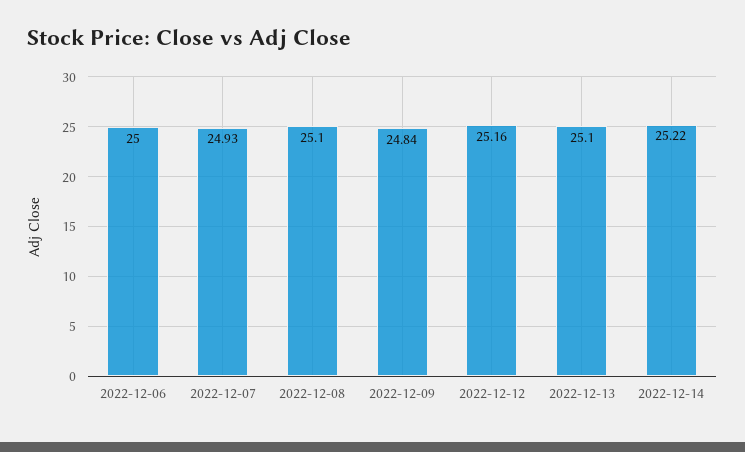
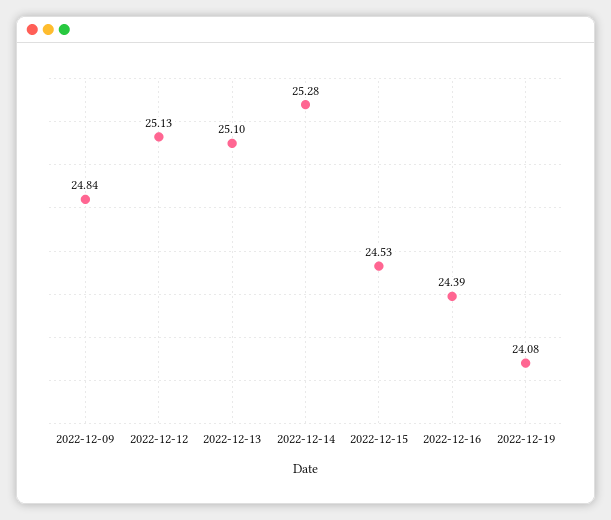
2022-12-06: 25 -> none
2022-12-07: 24.93 -> none
2022-12-08: 25.1 -> none
2022-12-12: 25.16 -> 25.13
2022-12-14: 25.22 -> 25.28
2022-12-15: none -> 24.53
2022-12-16: none -> 24.39
2022-12-19: none -> 24.08

